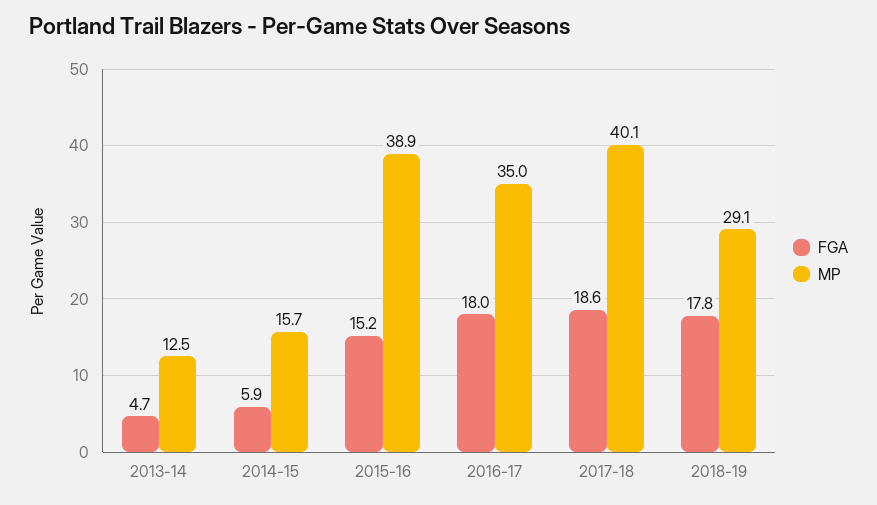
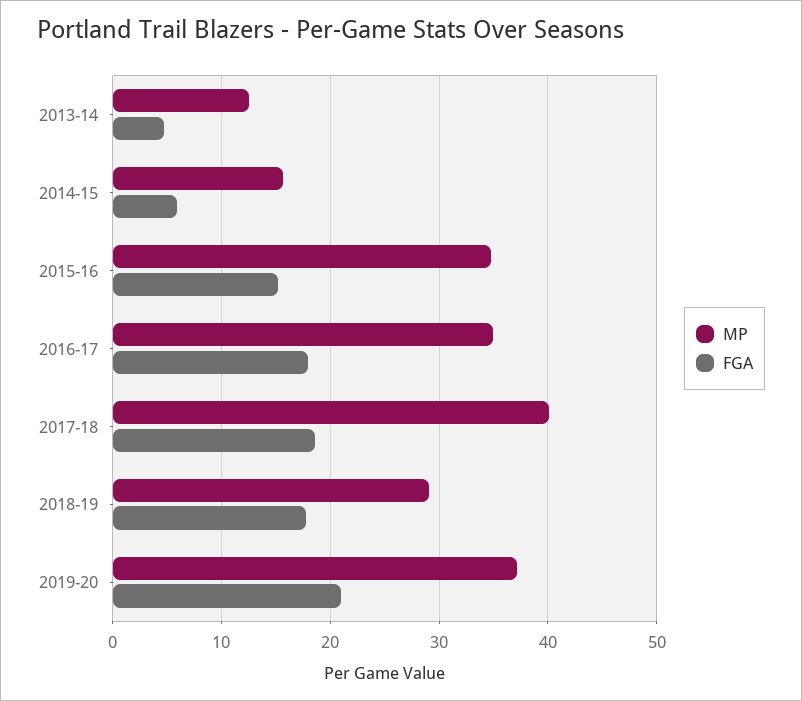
MP, 2015-16: 38.9 -> 35
MP, 2019-20: none -> 37
FGA, 2019-20: none -> 21

